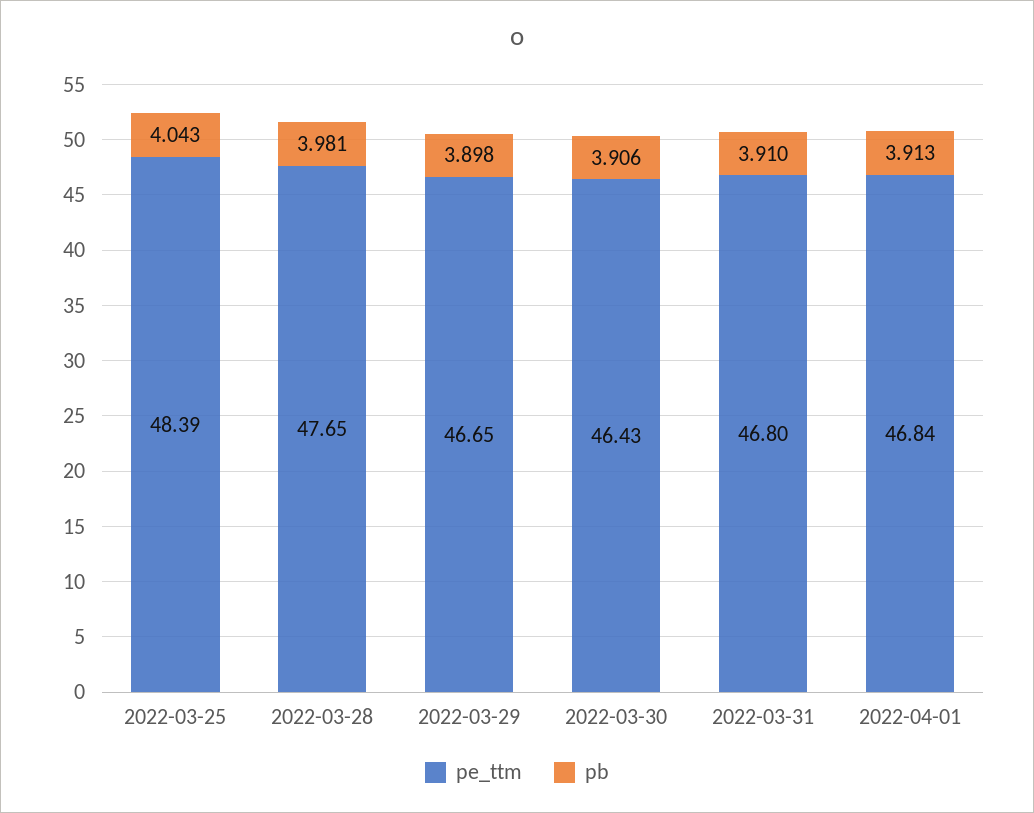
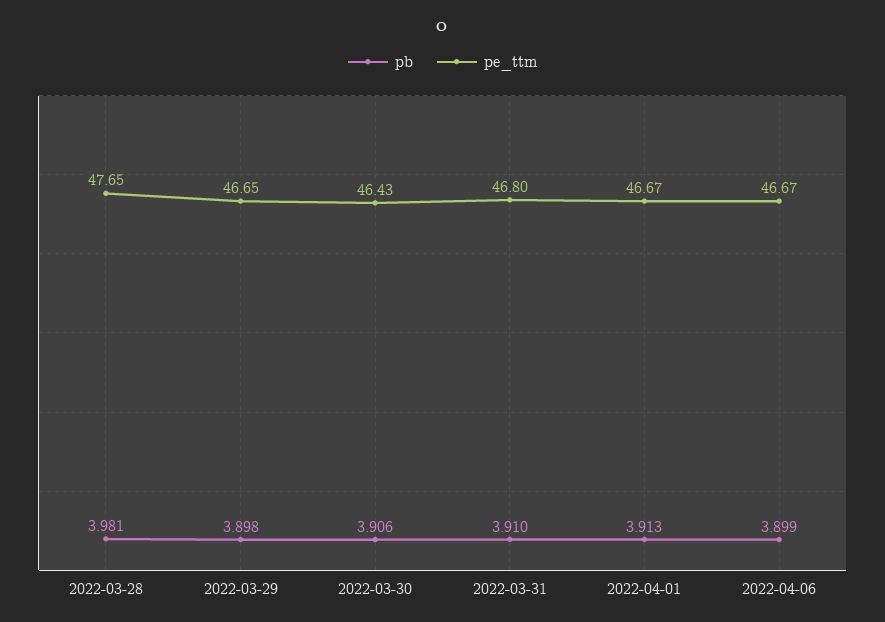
pe_ttm, 2022-03-25: 48.39 -> none
pb, 2022-03-25: 4.043 -> none
pe_ttm, 2022-04-01: 46.84 -> 46.67
pb, 2022-04-06: none -> 3.899
pe_ttm, 2022-04-06: none -> 46.67

